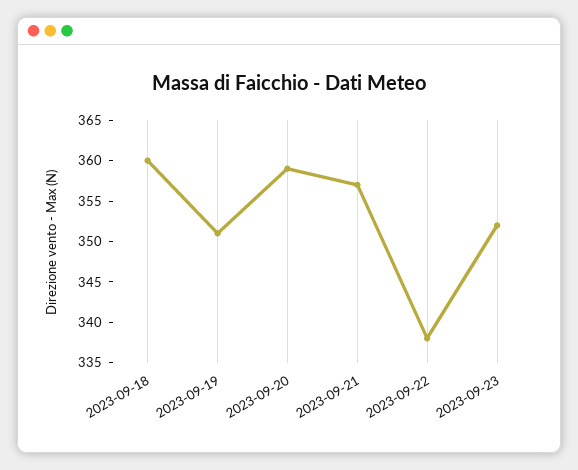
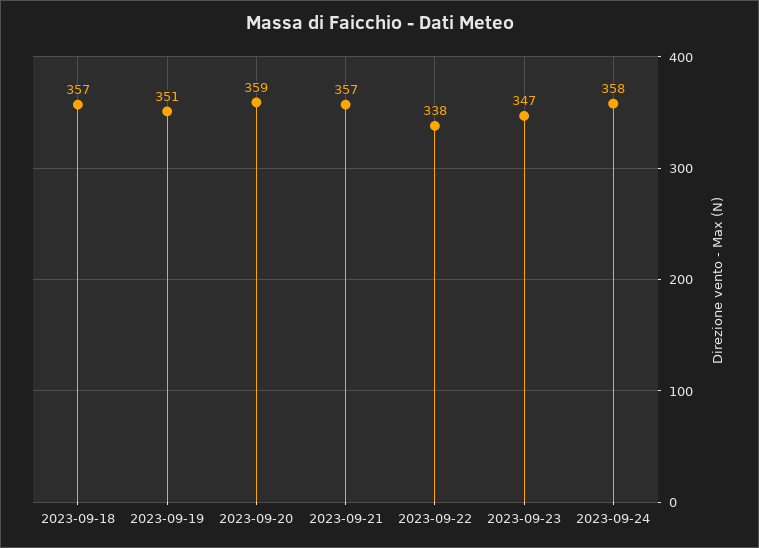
2023-09-18: 360 -> 357
2023-09-23: 352 -> 347
2023-09-24: none -> 358

